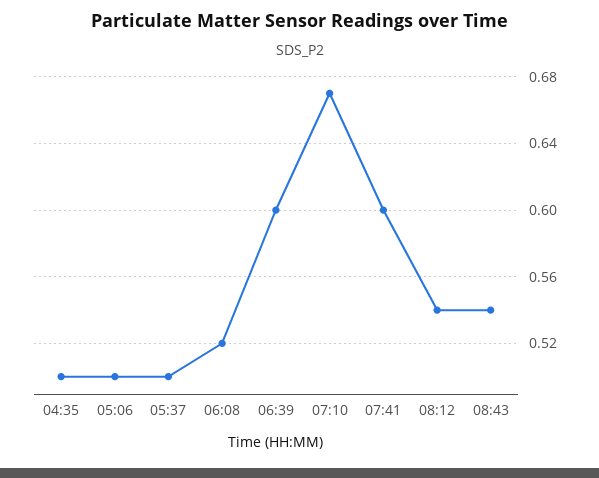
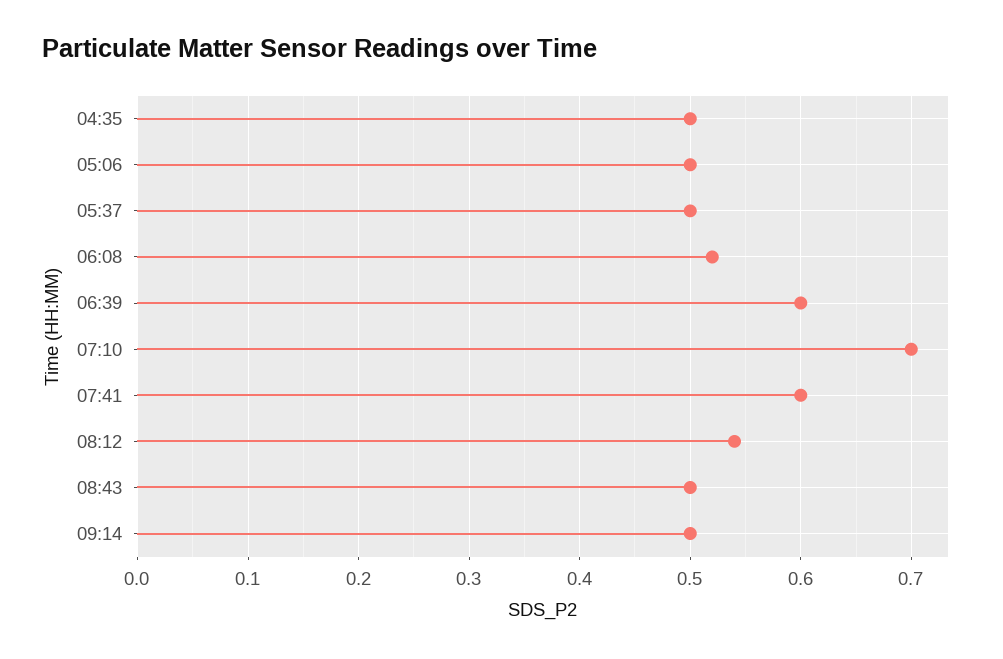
07:10: 0.67 -> 0.7
08:43: 0.54 -> 0.5
09:14: none -> 0.5

